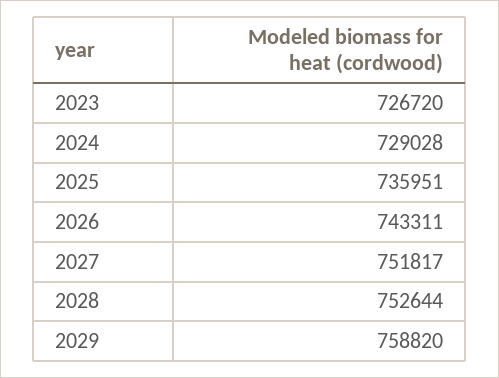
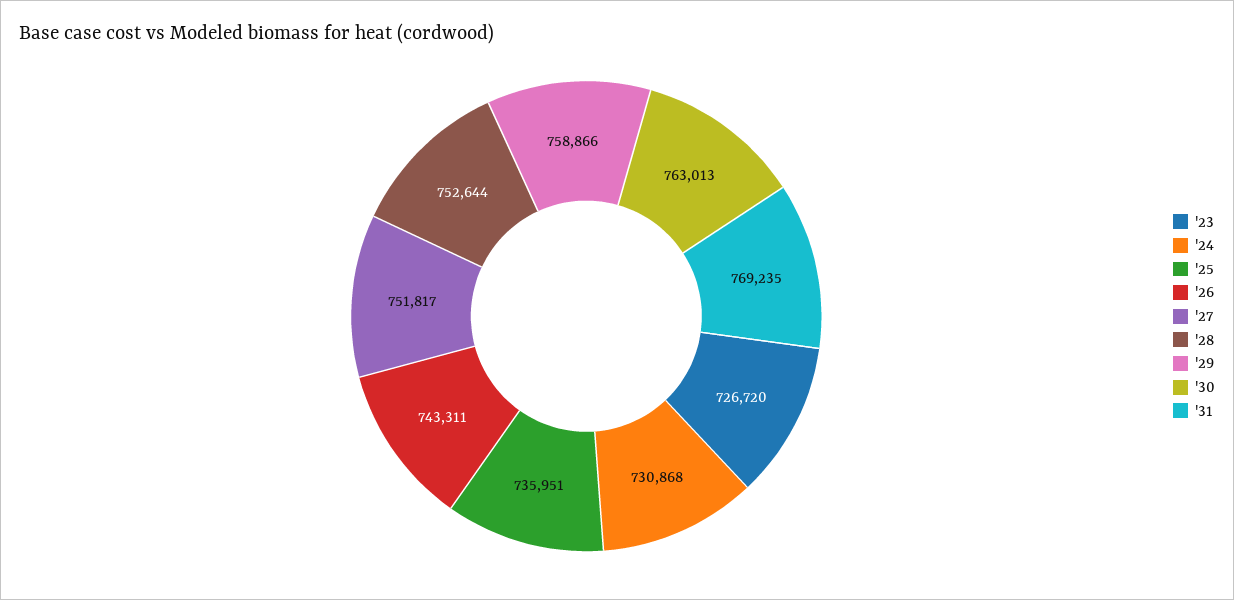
2024: 729028 -> 730868
2029: 758820 -> 758866
'30: none -> 763013
'31: none -> 769235

